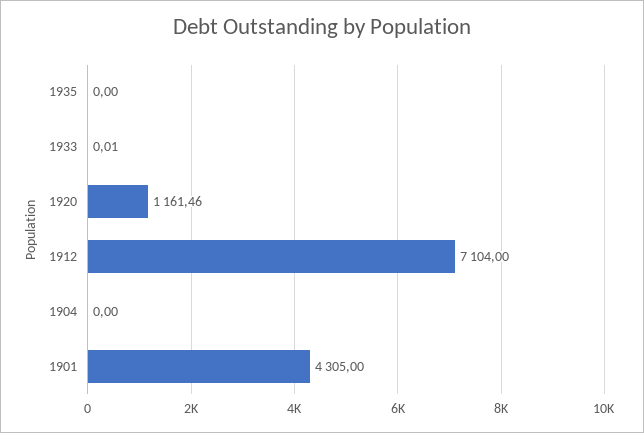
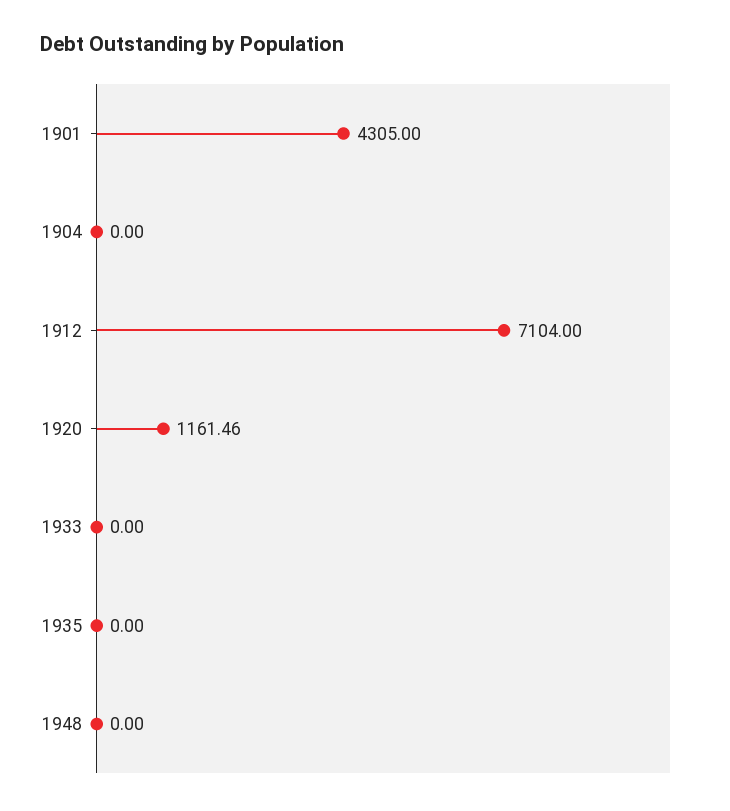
1933: 0.01 -> 0
1948: none -> 0

